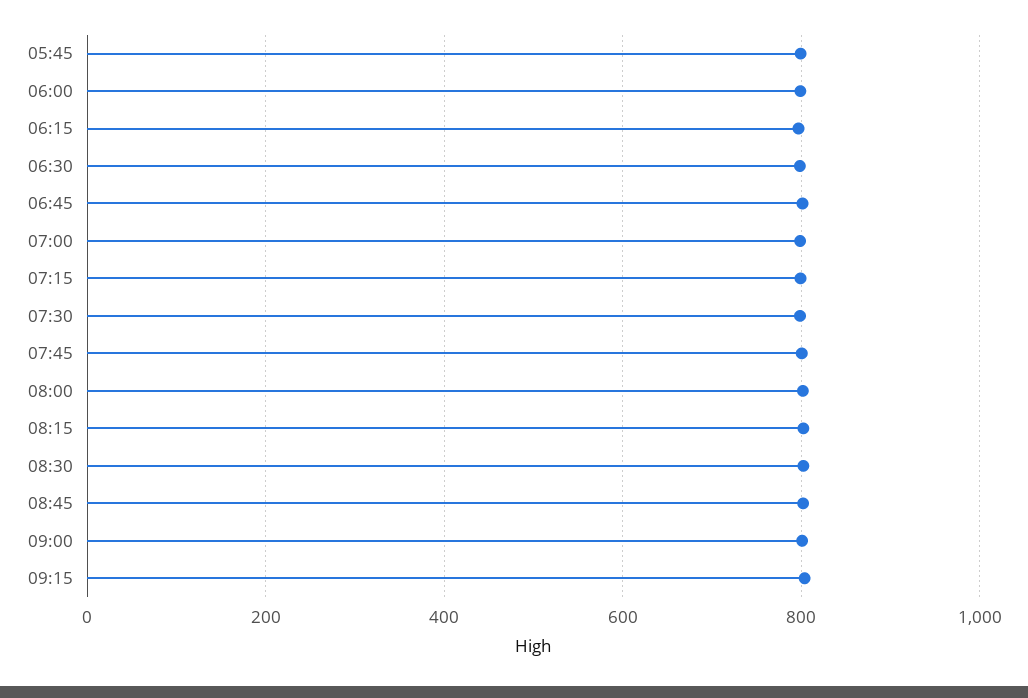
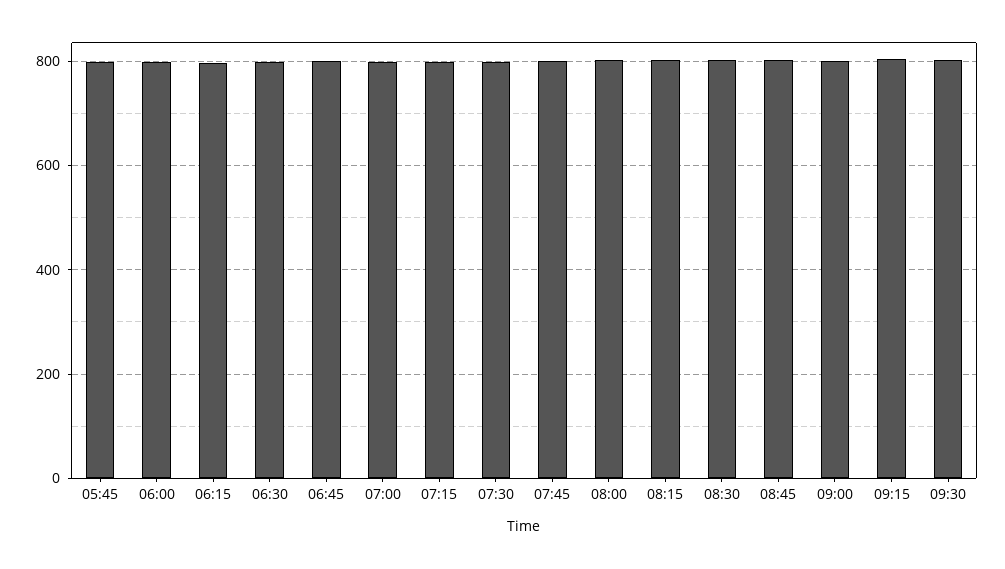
09:30: none -> 800

